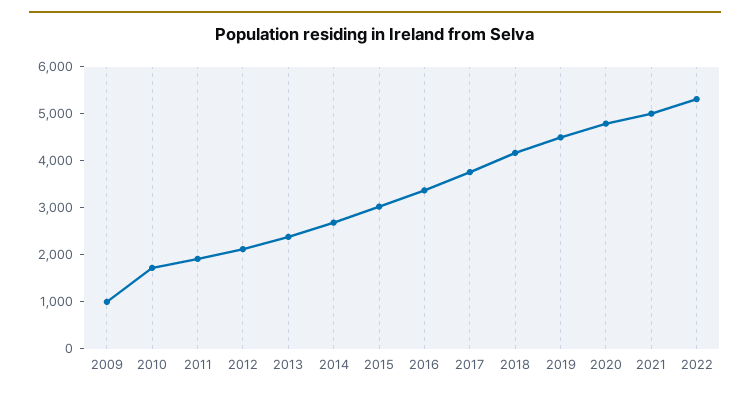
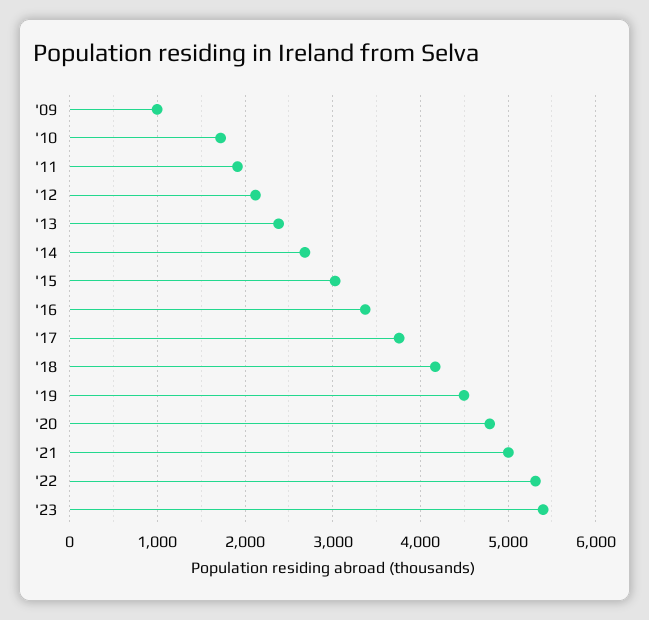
'23: none -> 5400

